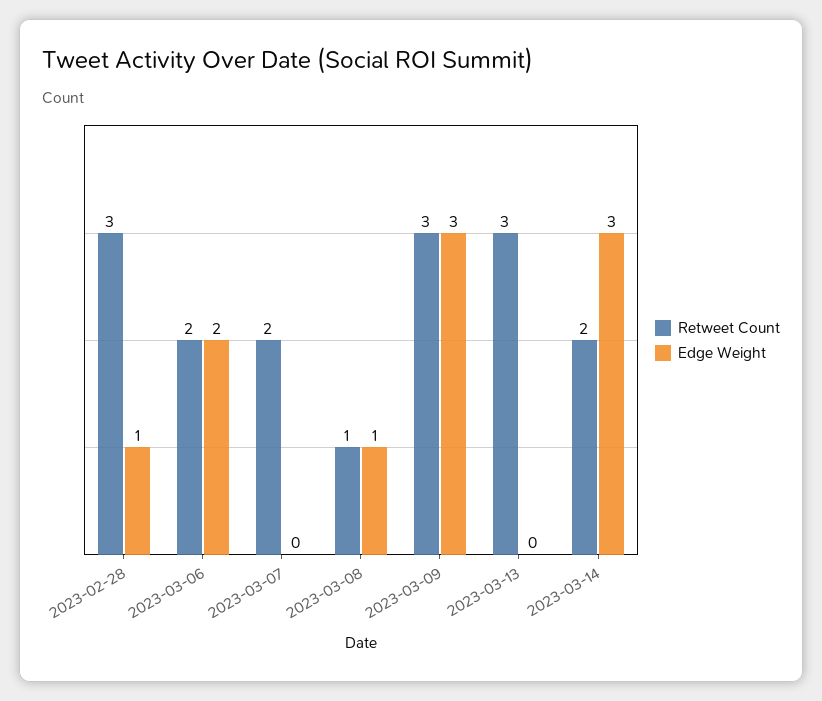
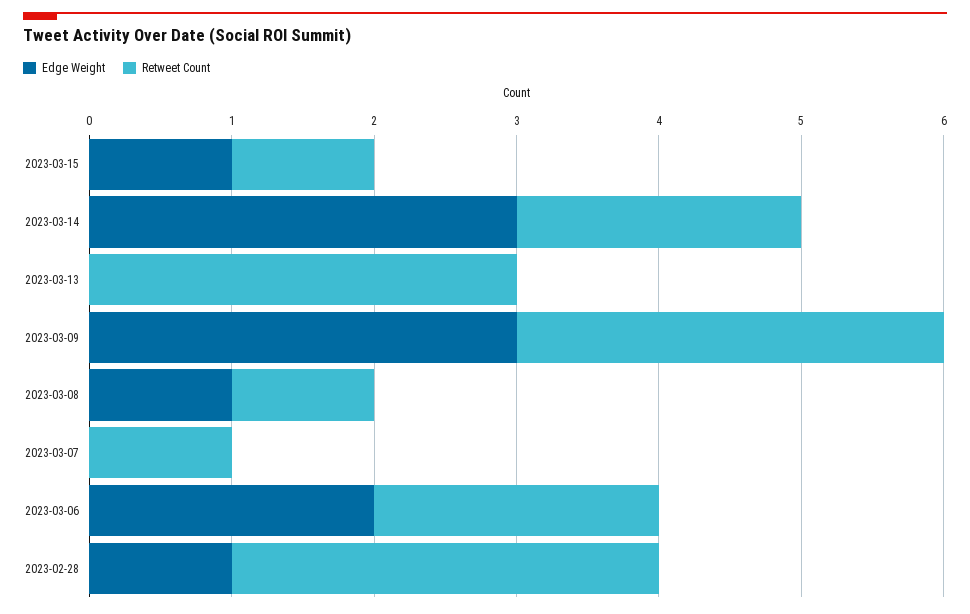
Retweet Count, 2023-03-07: 2 -> 1
Edge Weight, 2023-03-15: none -> 1
Retweet Count, 2023-03-15: none -> 1

